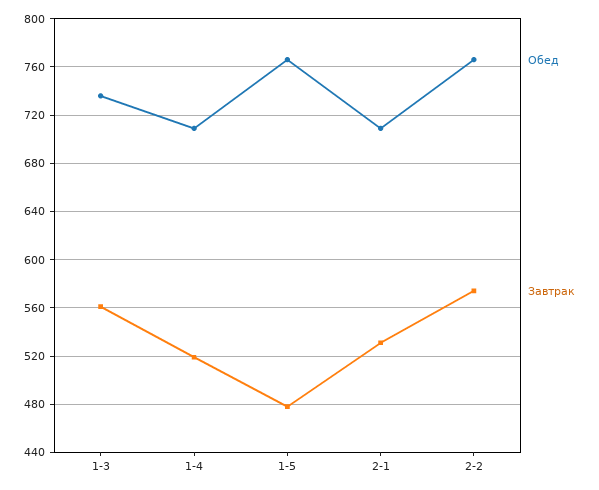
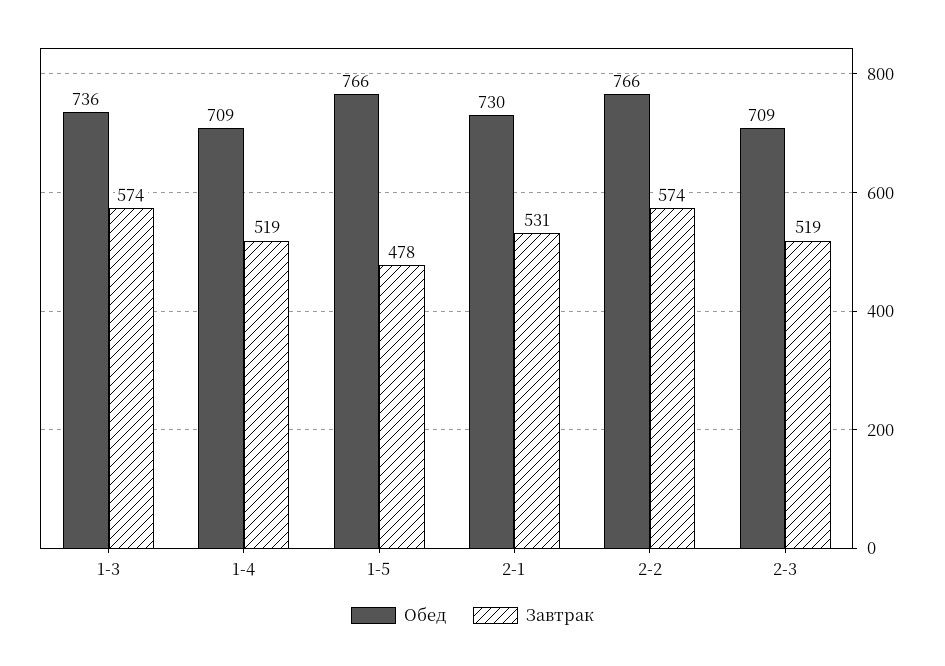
Завтрак, 1-3: 560 -> 574
Обед, 2-1: 710 -> 730
Обед, 2-3: none -> 709
Завтрак, 2-3: none -> 519

